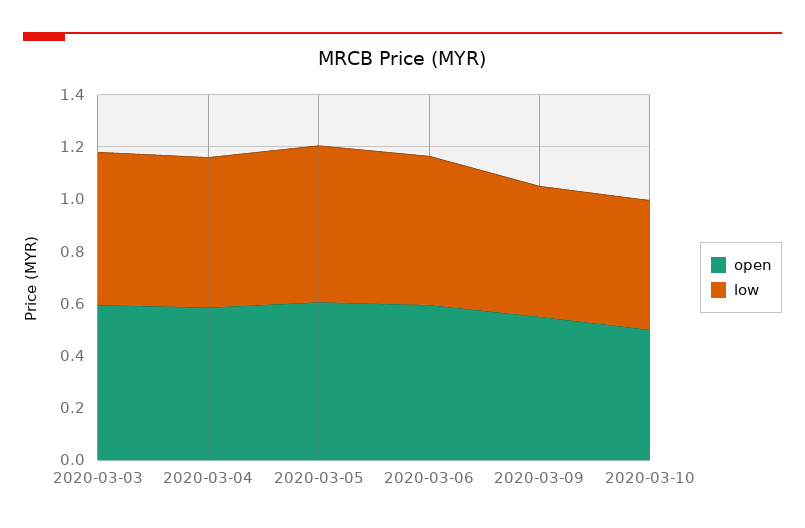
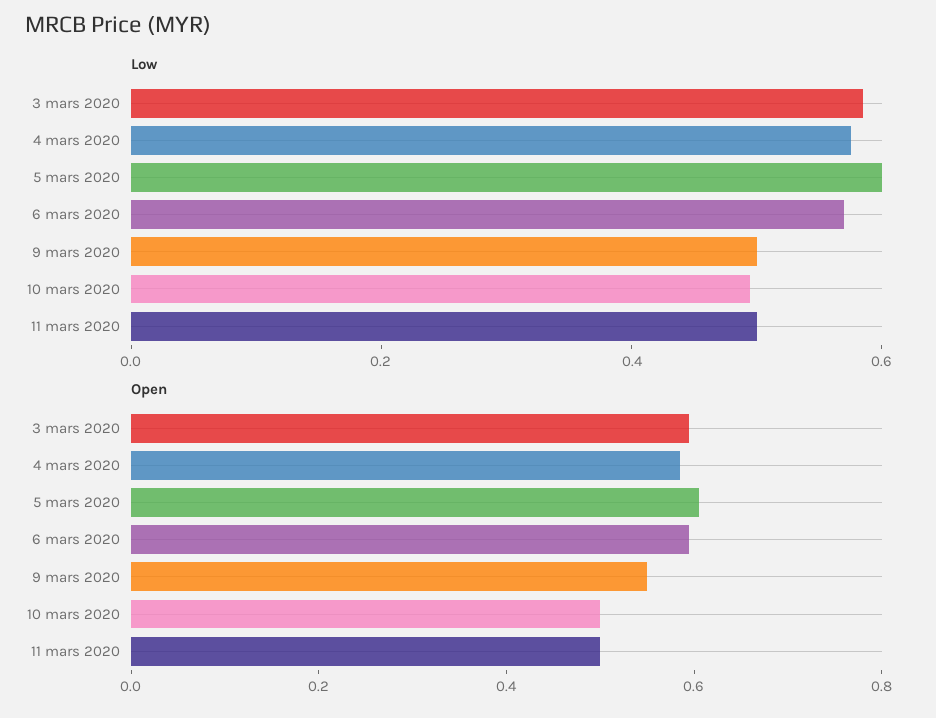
low, 11 mars 2020: none -> 0.5
open, 11 mars 2020: none -> 0.5

